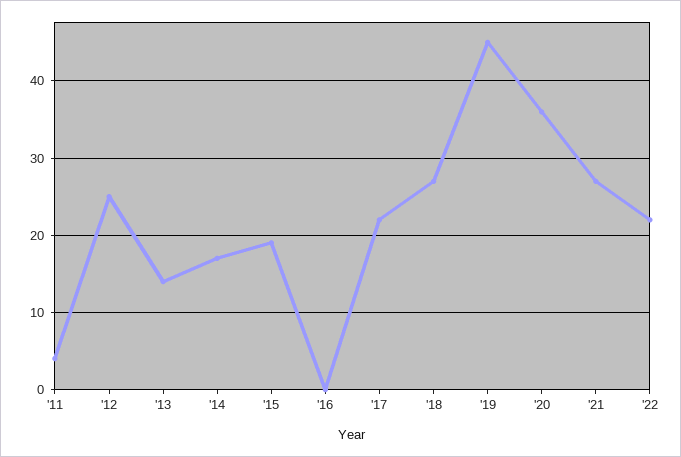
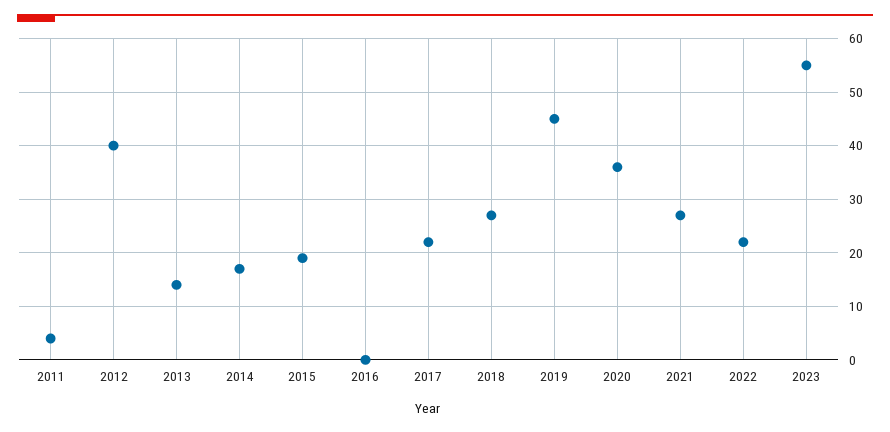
'12: 25 -> 40
2023: none -> 55

